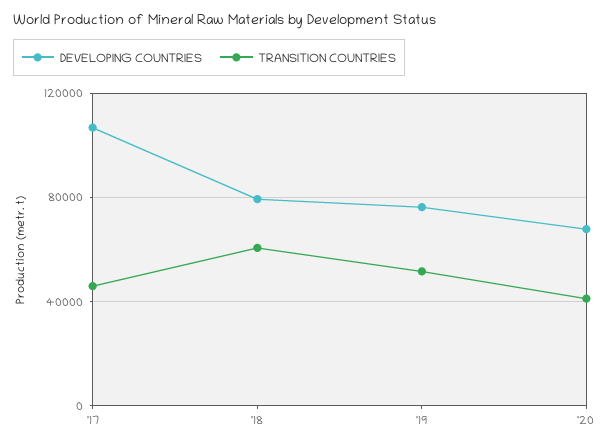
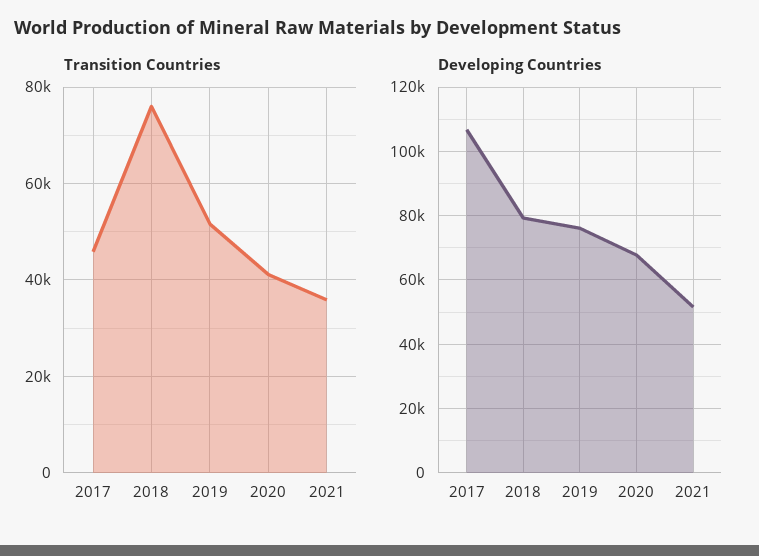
TRANSITION COUNTRIES, '18: 60000 -> 76000
TRANSITION COUNTRIES, 2021: none -> 36000
DEVELOPING COUNTRIES, 2021: none -> 52000

